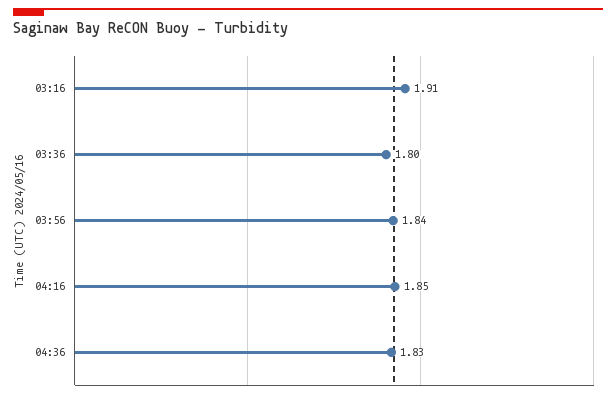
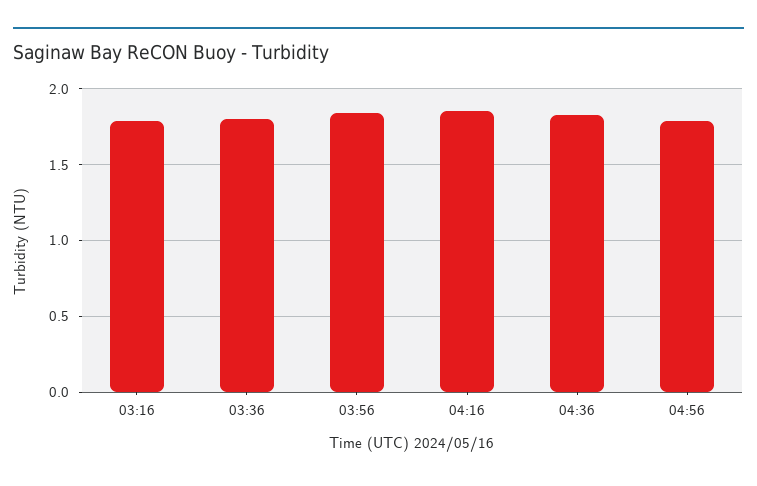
03:16: 1.91 -> 1.8
04:56: none -> 1.8

